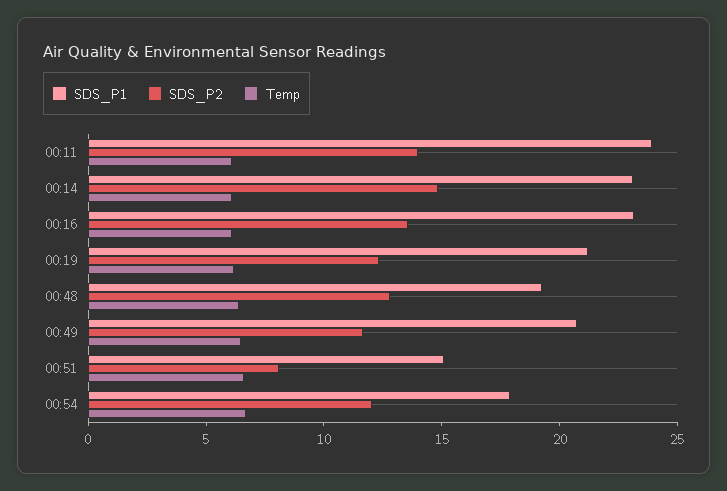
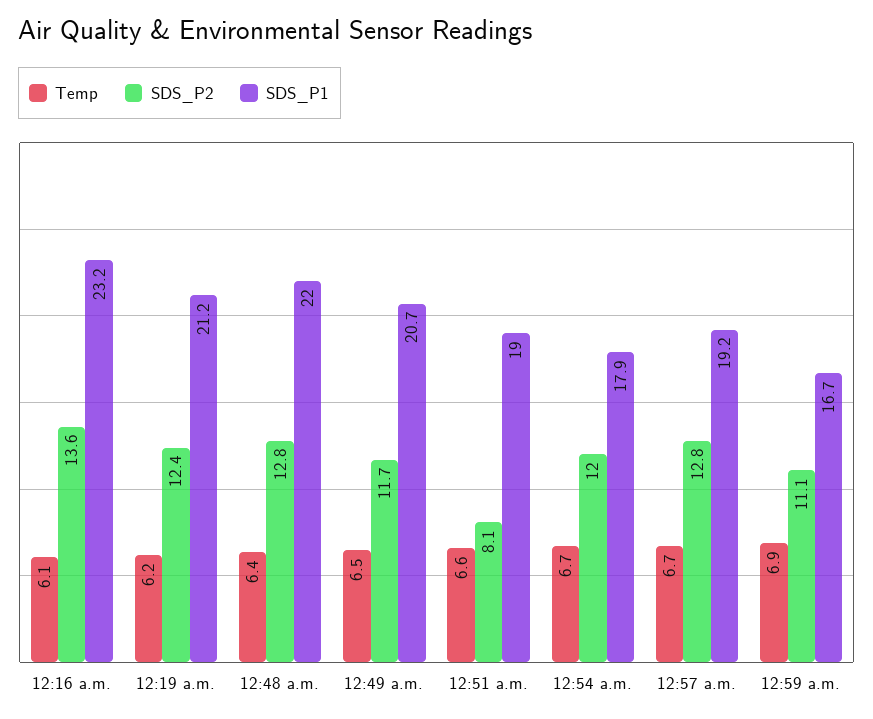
SDS_P1, 00:11: 24 -> none
SDS_P2, 00:11: 14 -> none
Temp, 00:11: 6 -> none
SDS_P1, 00:14: 23 -> none
SDS_P2, 00:14: 15 -> none
Temp, 00:14: 6 -> none
SDS_P1, 00:48: 19 -> 22
SDS_P1, 00:51: 15 -> 19
Temp, 12:57 a.m.: none -> 6.7
SDS_P2, 12:57 a.m.: none -> 12.8
SDS_P1, 12:57 a.m.: none -> 19.2
Temp, 12:59 a.m.: none -> 6.9
SDS_P2, 12:59 a.m.: none -> 11.1
SDS_P1, 12:59 a.m.: none -> 16.7

